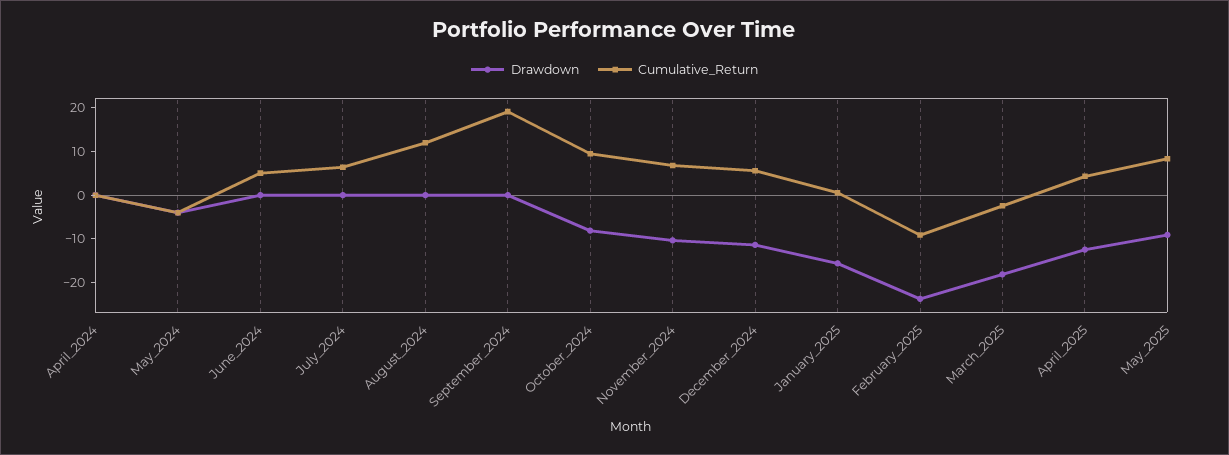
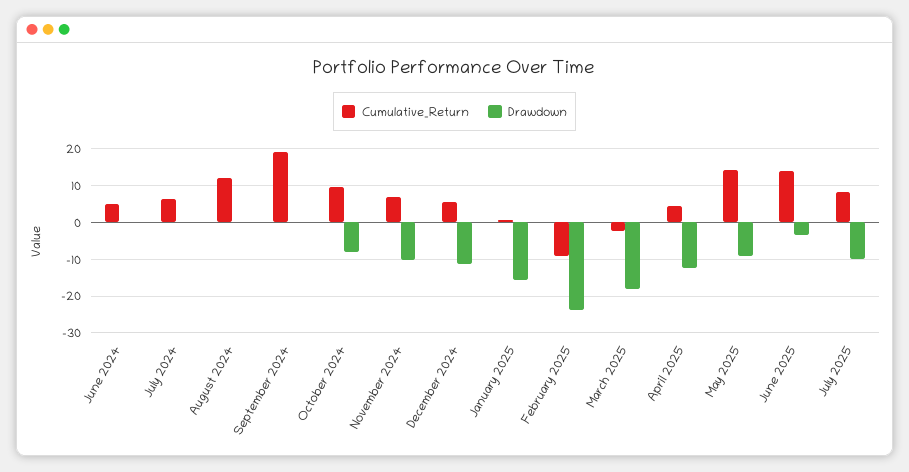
Drawdown, April_2024: 0 -> none
Cumulative_Return, April_2024: 0 -> none
Drawdown, May_2024: -4 -> none
Cumulative_Return, May_2024: -4 -> none
Cumulative_Return, May_2025: 8 -> 14
Cumulative_Return, June 2025: none -> 14
Drawdown, June 2025: none -> -4
Cumulative_Return, July 2025: none -> 8
Drawdown, July 2025: none -> -10

